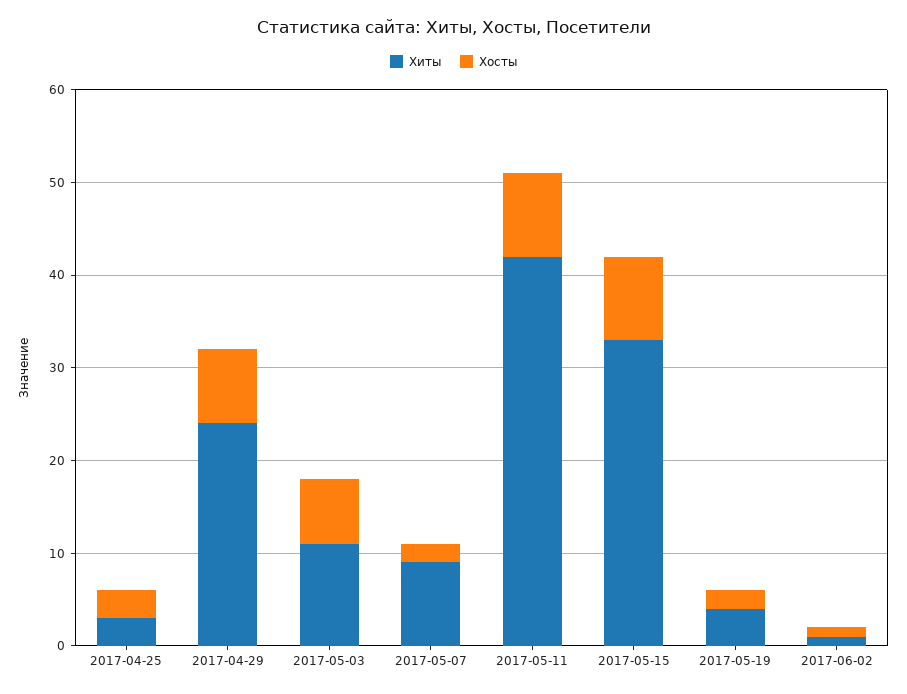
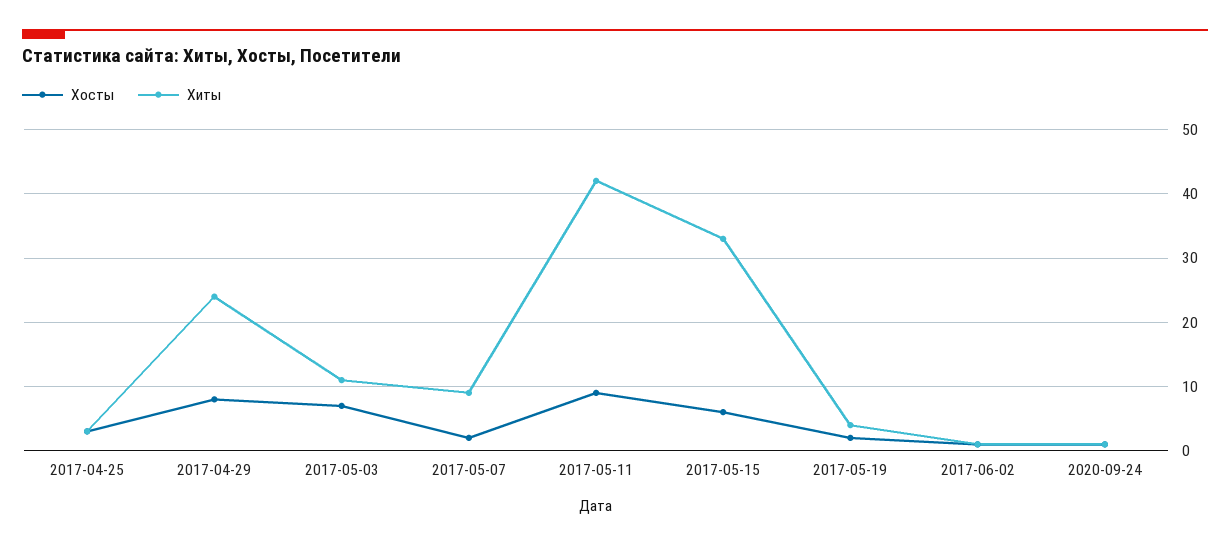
Хосты, 2017-05-15: 9 -> 6
Хосты, 2020-09-24: none -> 1
Хиты, 2020-09-24: none -> 1

